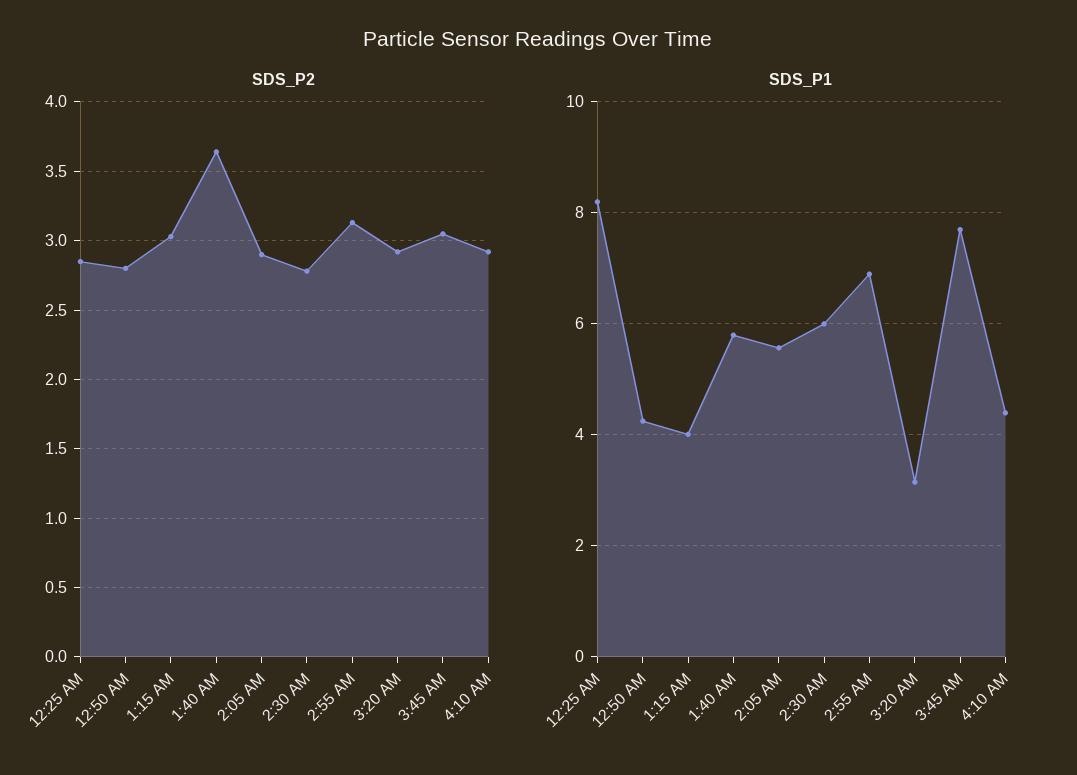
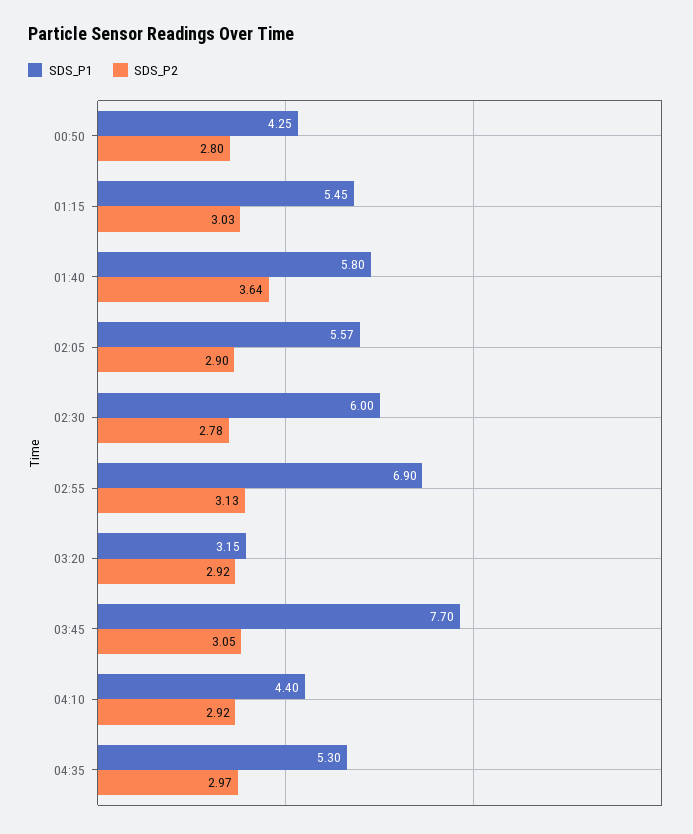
SDS_P2, 12:25 AM: 2.85 -> none
SDS_P1, 12:25 AM: 8.2 -> none
SDS_P1, 1:15 AM: 4 -> 5.45
SDS_P1, 04:35: none -> 5.3
SDS_P2, 04:35: none -> 2.97

